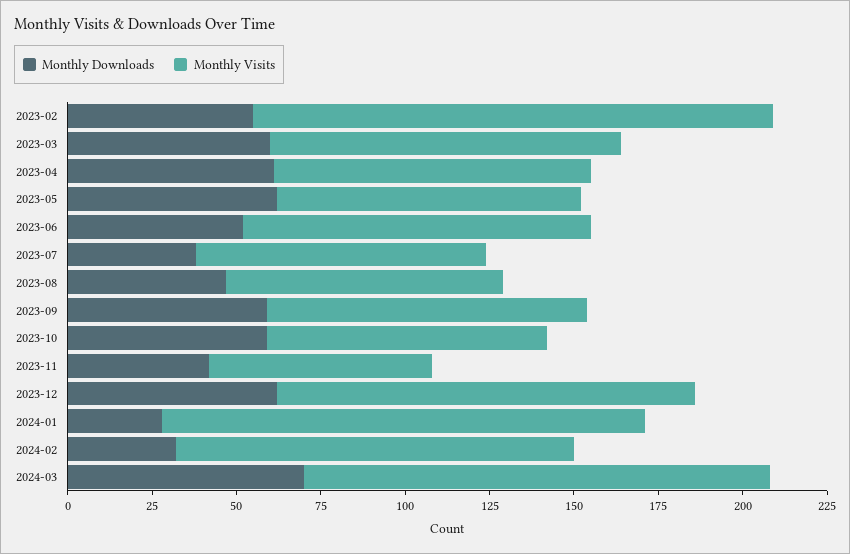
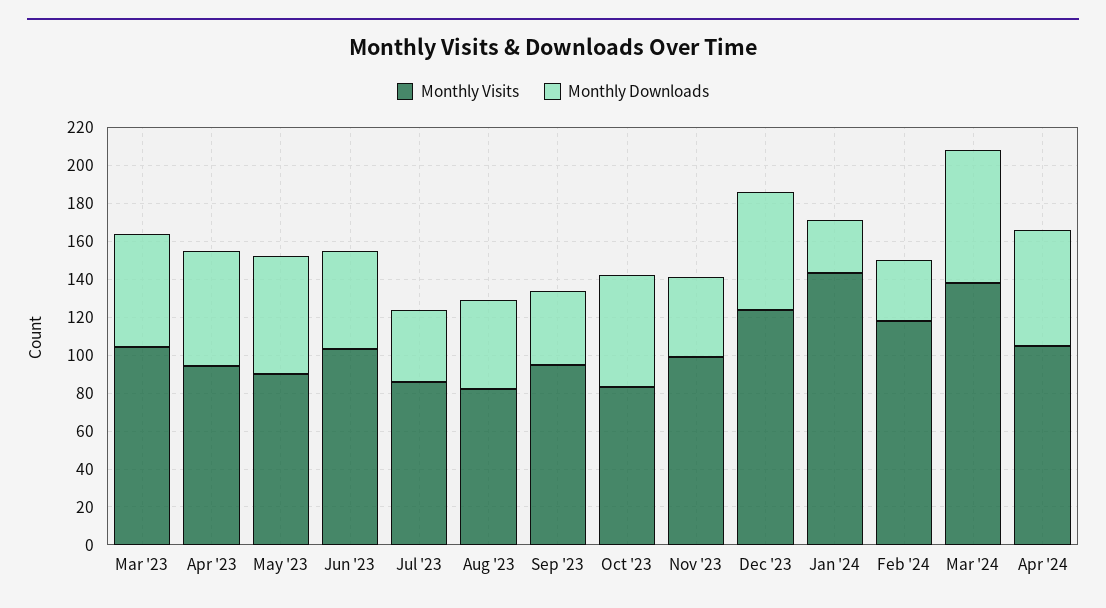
Monthly Downloads, 2023-02: 55 -> none
Monthly Visits, 2023-02: 155 -> none
Monthly Downloads, 2023-09: 60 -> 40
Monthly Visits, 2023-11: 65 -> 100
Monthly Visits, Apr '24: none -> 105
Monthly Downloads, Apr '24: none -> 60

